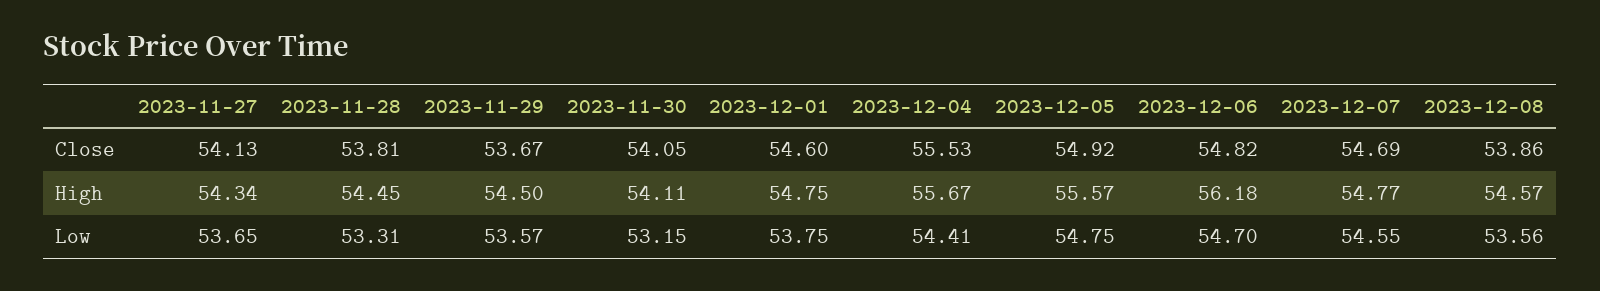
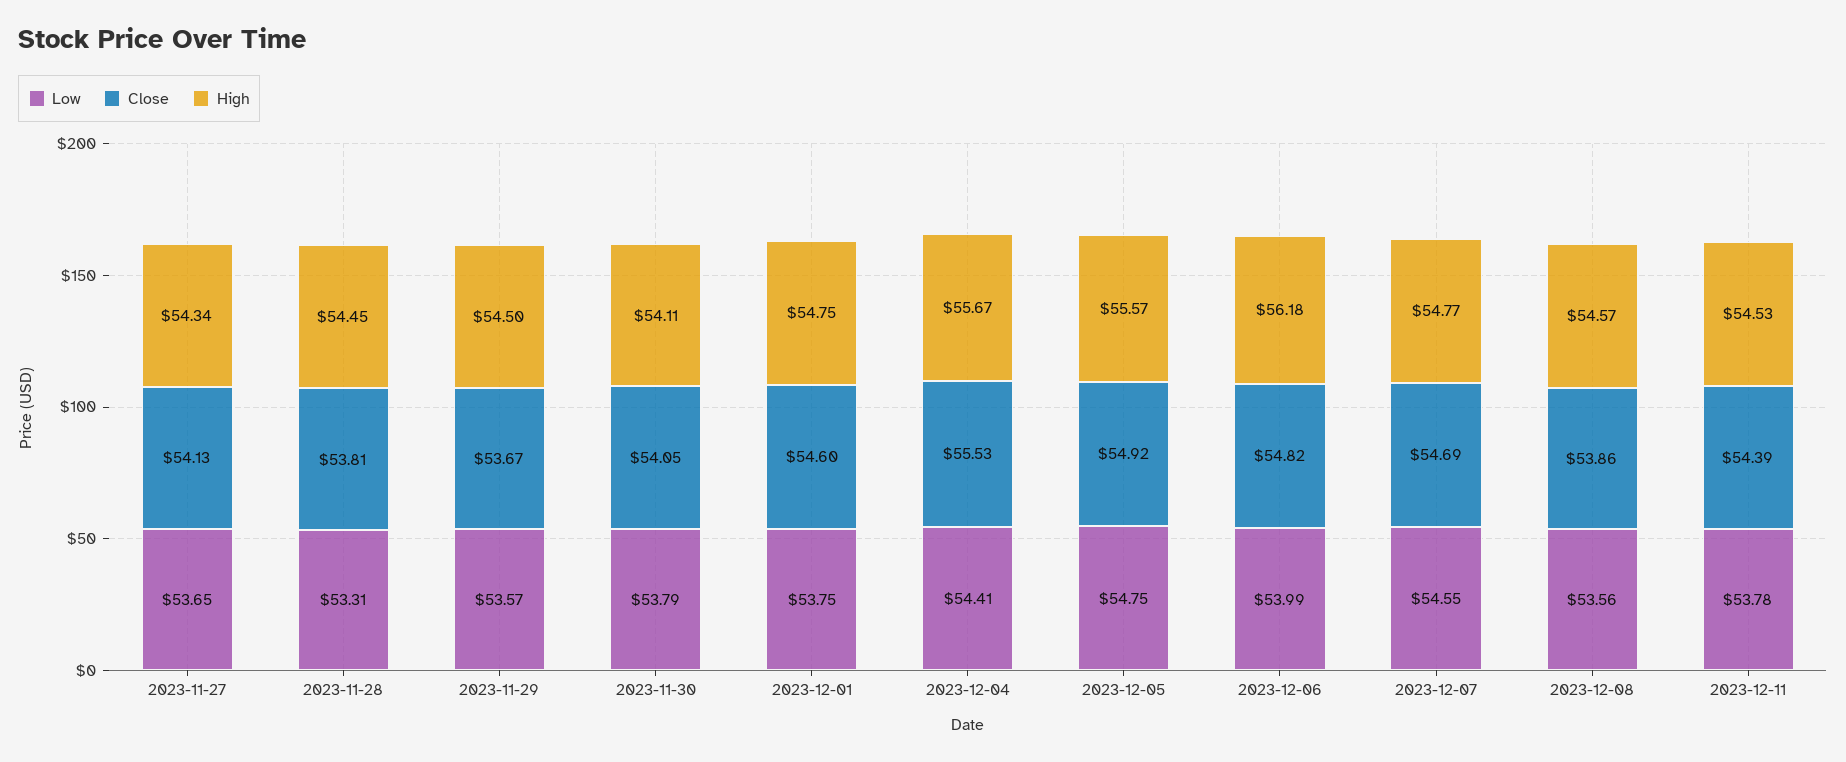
Low, 2023-11-30: 53.15 -> 53.79
Low, 2023-12-06: 54.7 -> 53.99
Low, 2023-12-11: none -> 53.78
Close, 2023-12-11: none -> 54.39
High, 2023-12-11: none -> 54.53

